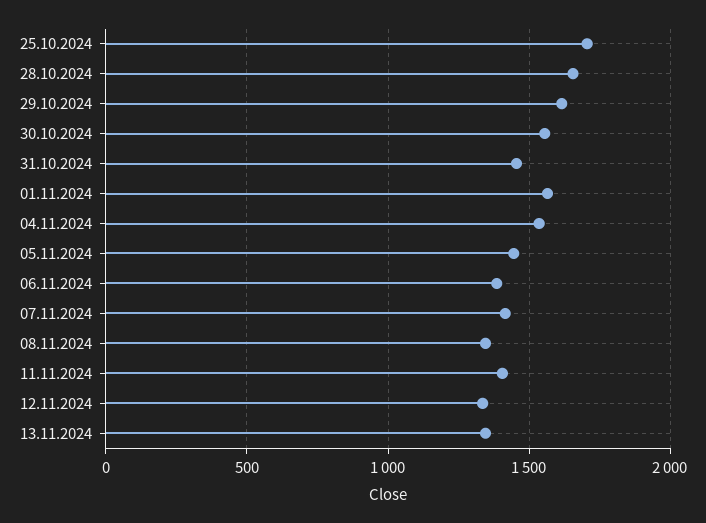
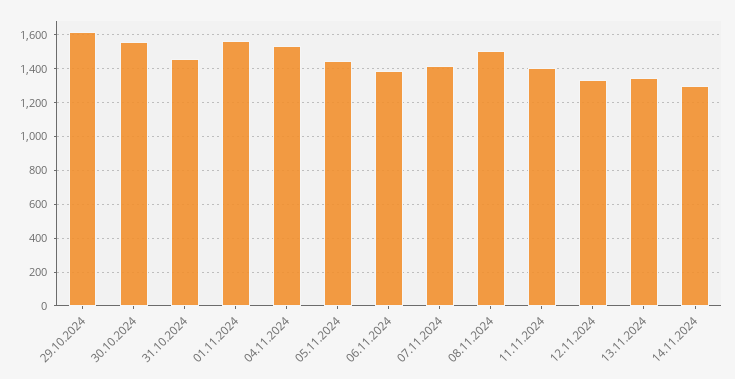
25.10.2024: 1700 -> none
28.10.2024: 1650 -> none
08.11.2024: 1350 -> 1500
14.11.2024: none -> 1300

